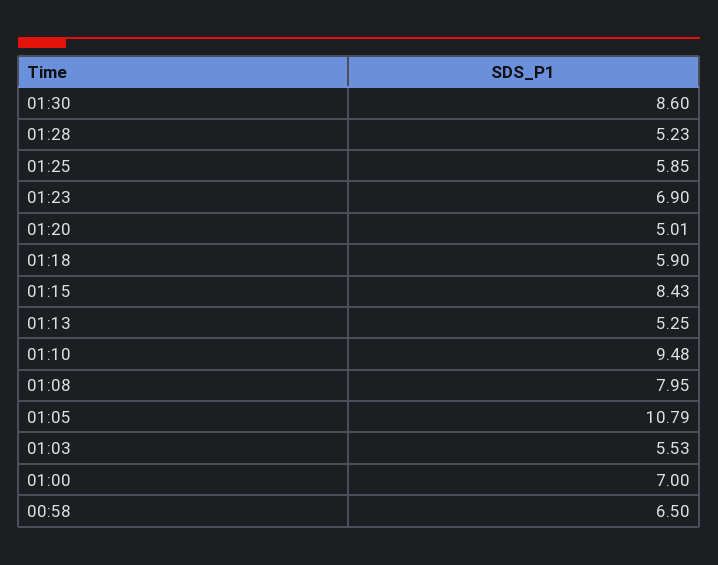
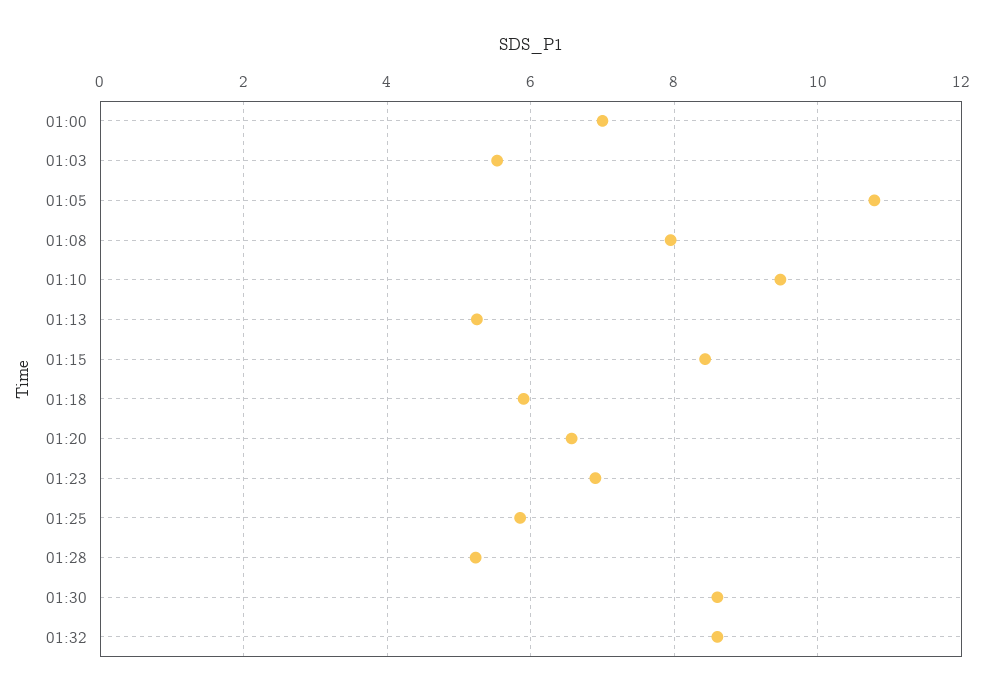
01:20: 5.01 -> 6.6
00:58: 6.5 -> none
01:32: none -> 8.6

